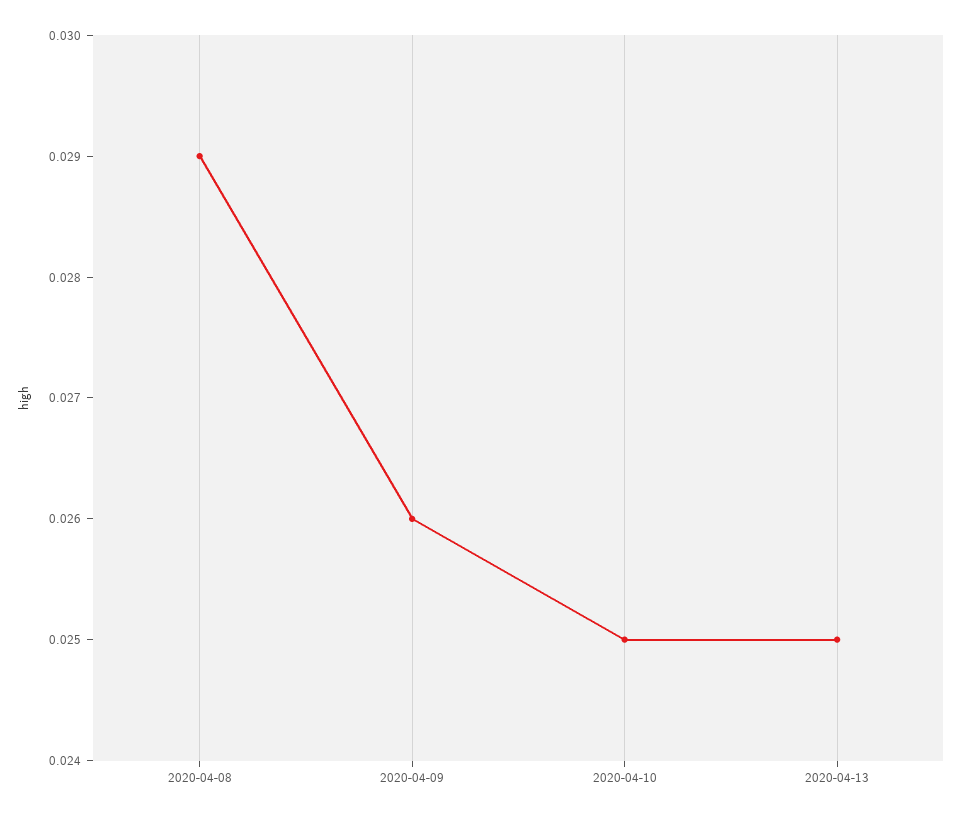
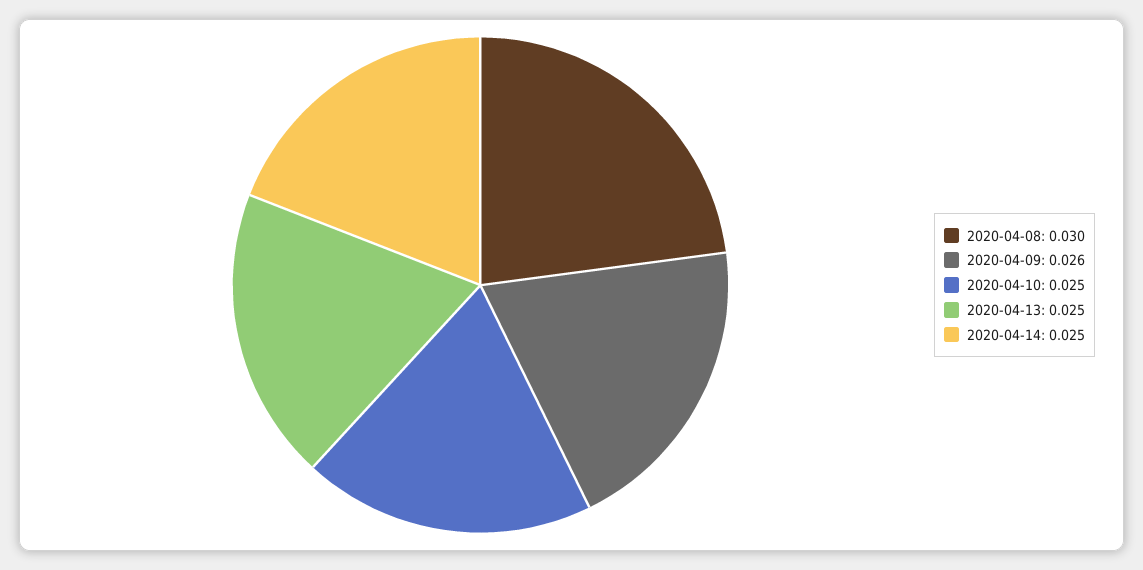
2020-04-08: 0.029 -> 0.03
2020-04-14: none -> 0.025

